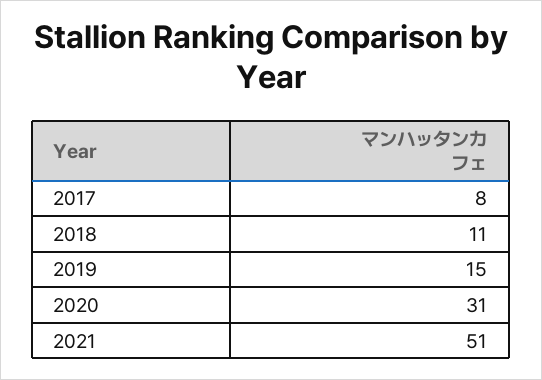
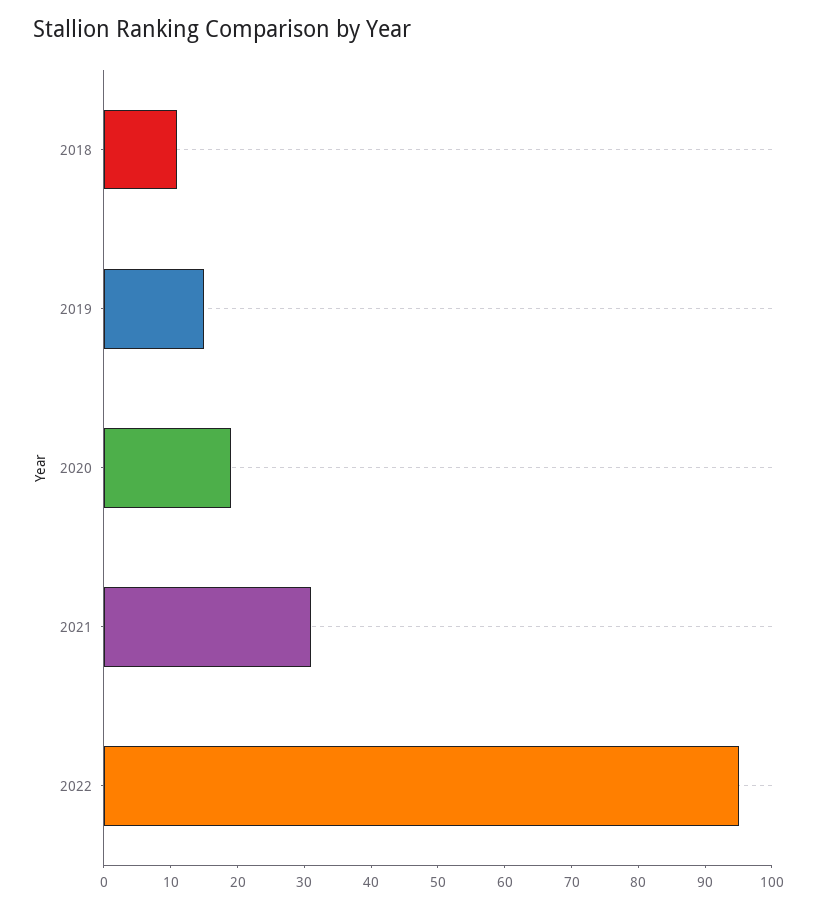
2017: 8 -> none
2020: 31 -> 20
2021: 51 -> 30
2022: none -> 95

